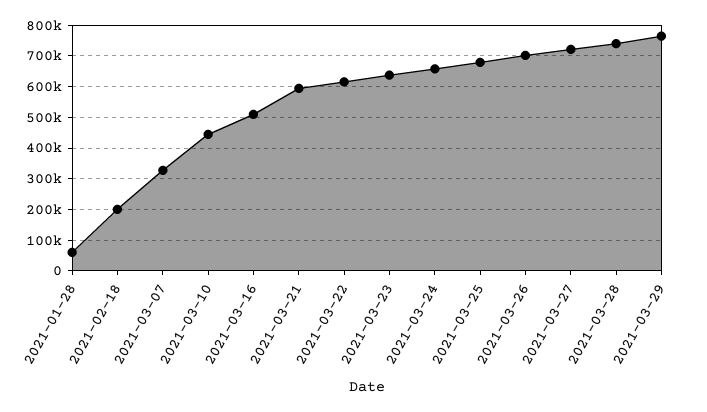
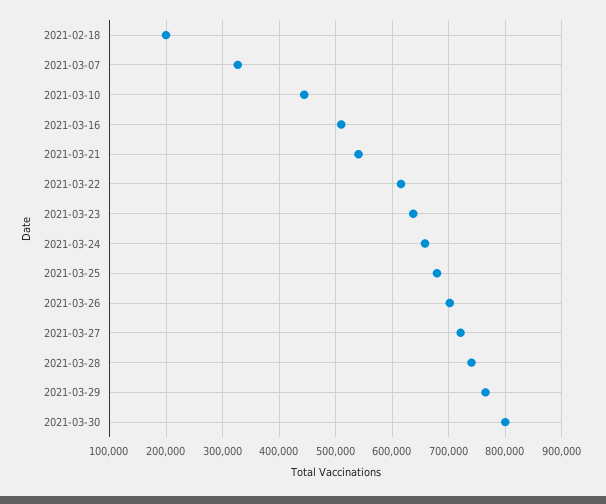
2021-01-28: 60000 -> none
2021-03-21: 600000 -> 540000
2021-03-30: none -> 800000

